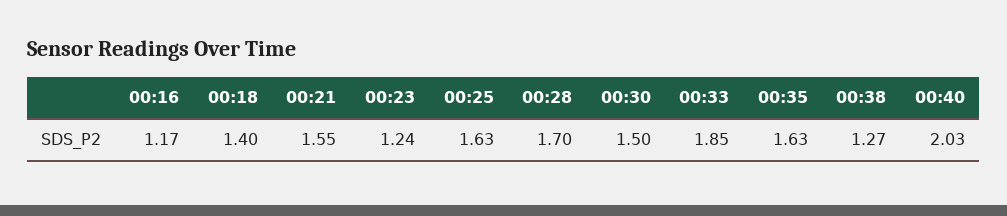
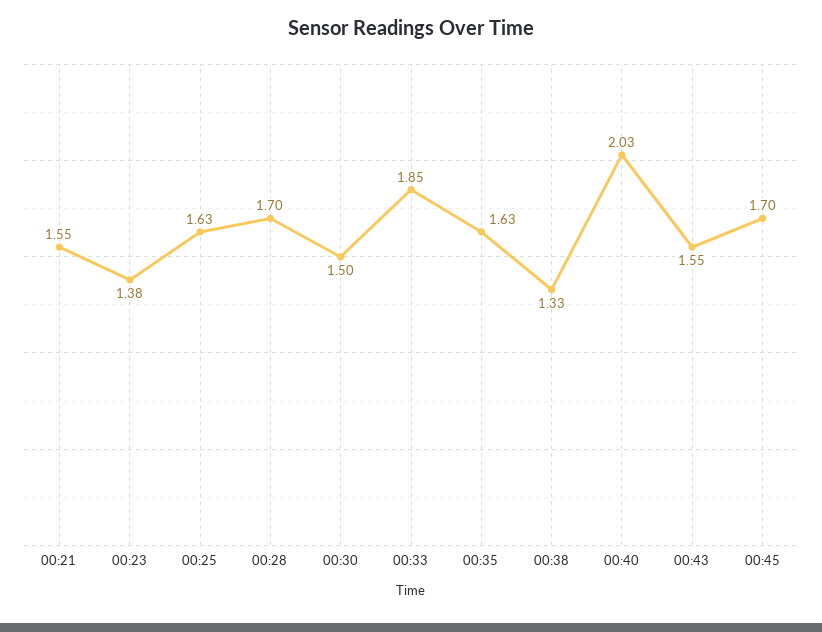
00:16: 1.17 -> none
00:18: 1.4 -> none
00:23: 1.24 -> 1.38
00:38: 1.27 -> 1.33
00:43: none -> 1.55
00:45: none -> 1.7

